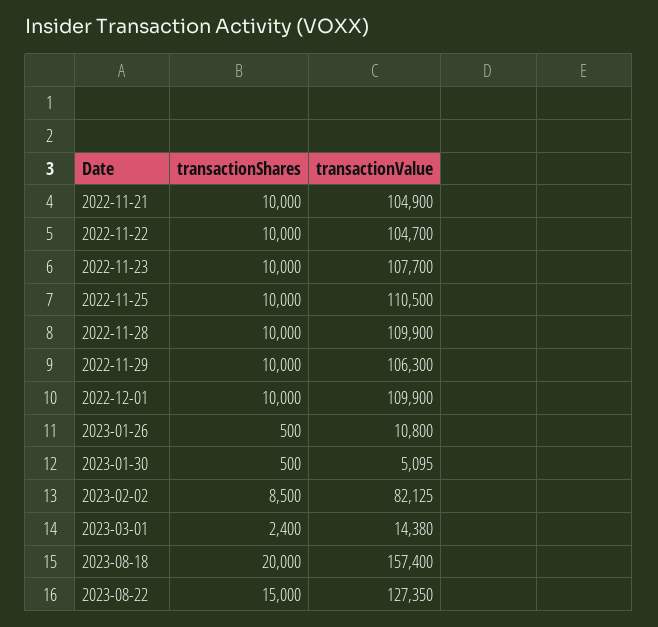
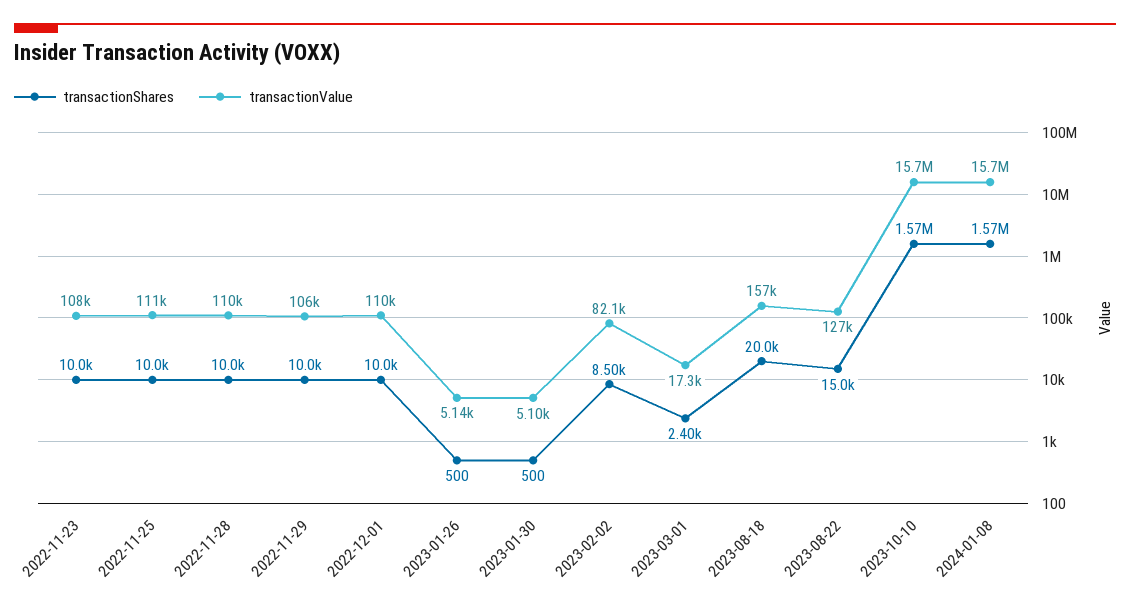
transactionShares, 2022-11-21: 10000 -> none
transactionValue, 2022-11-21: 104900 -> none
transactionShares, 2022-11-22: 10000 -> none
transactionValue, 2022-11-22: 104700 -> none
transactionValue, 2023-01-26: 10800 -> 5140
transactionValue, 2023-03-01: 14380 -> 17300
transactionShares, 2023-10-10: none -> 1570000
transactionValue, 2023-10-10: none -> 15700000
transactionShares, 2024-01-08: none -> 1570000
transactionValue, 2024-01-08: none -> 15700000

